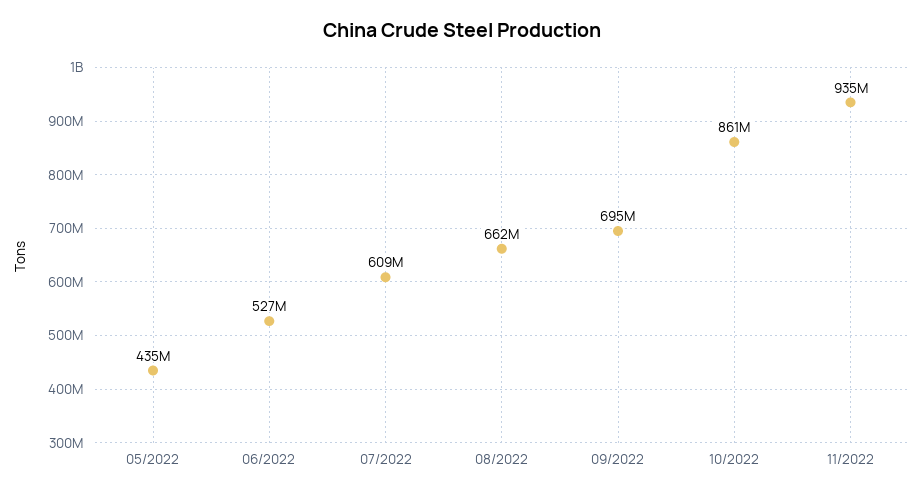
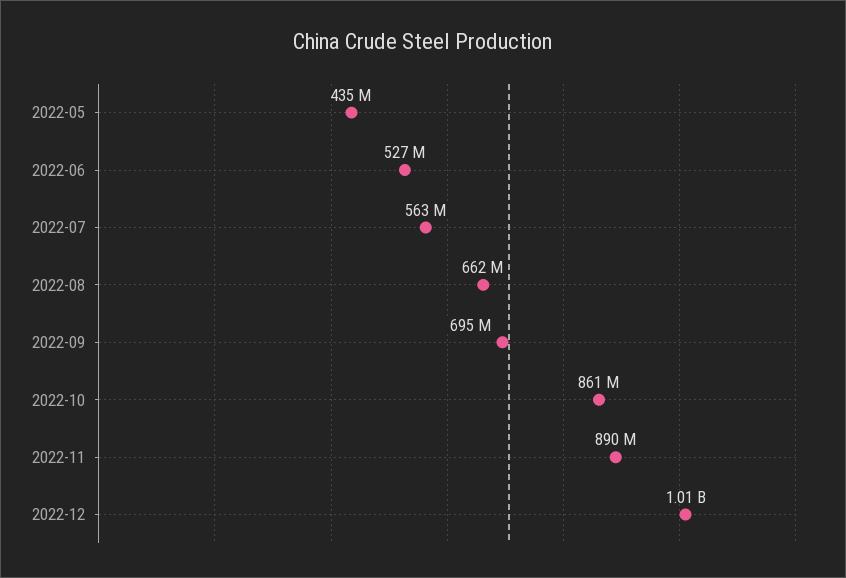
07/2022: 609000000 -> 563000000
11/2022: 935000000 -> 890000000
2022-12: none -> 1010000000

